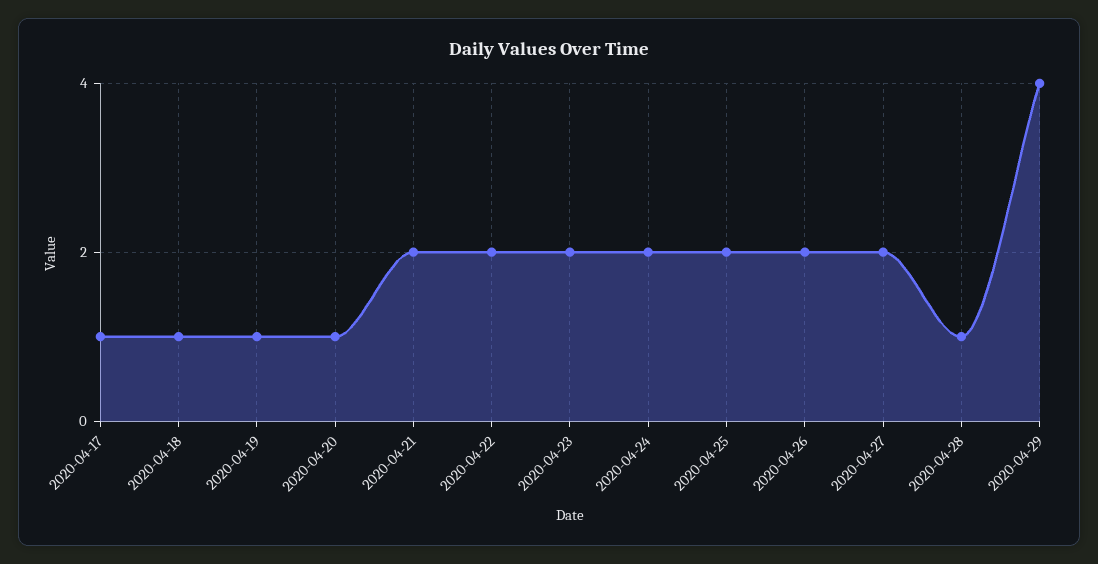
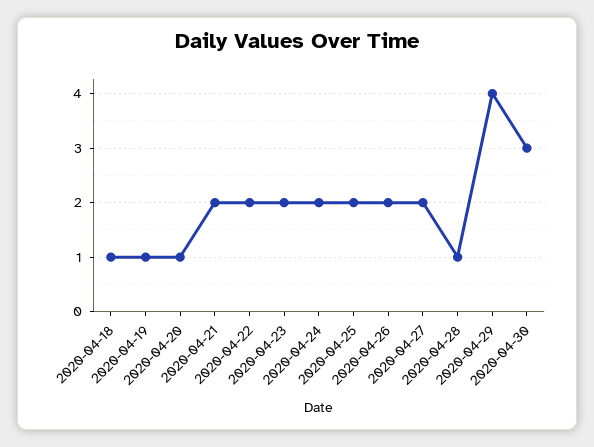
2020-04-17: 1 -> none
2020-04-30: none -> 3

